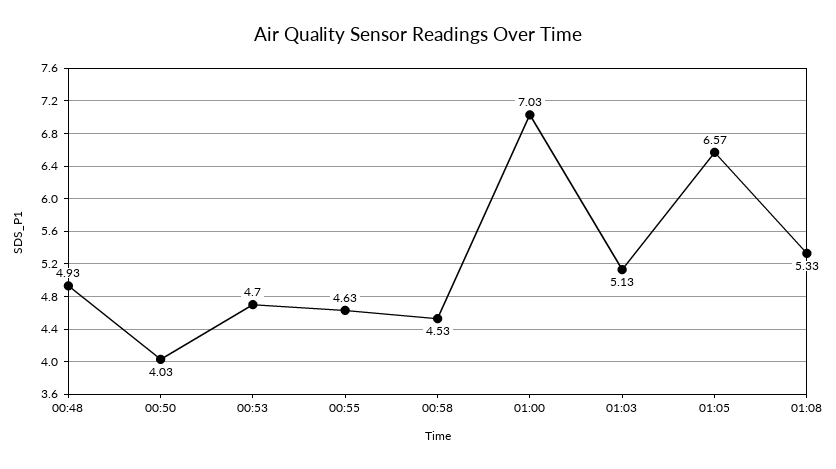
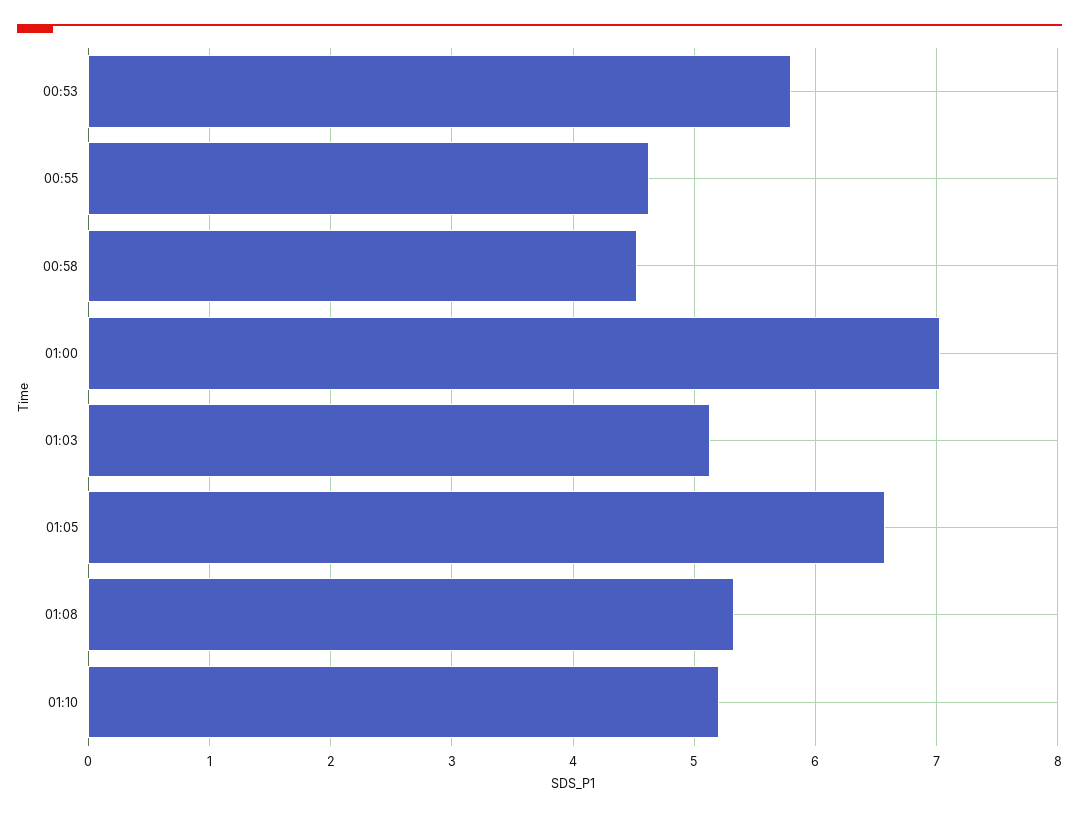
00:48: 4.93 -> none
00:50: 4.03 -> none
00:53: 4.7 -> 5.8
01:10: none -> 5.2

